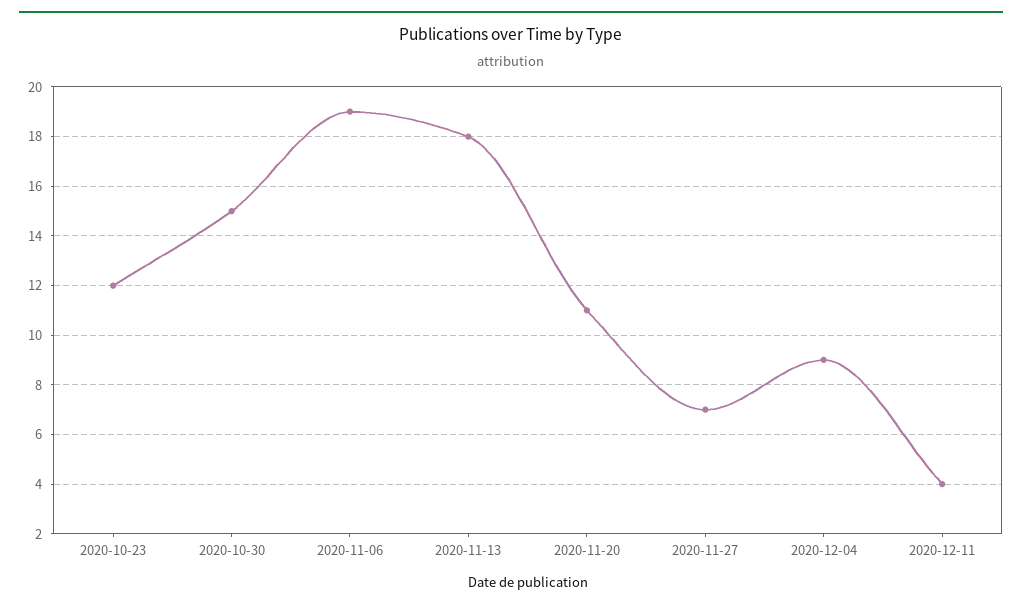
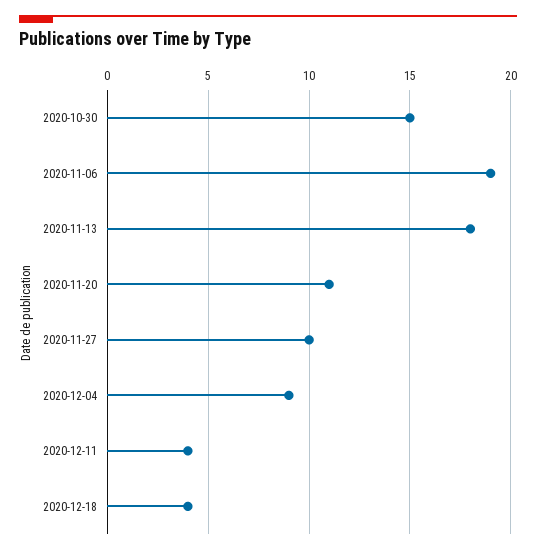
2020-10-23: 12 -> none
2020-11-27: 7 -> 10
2020-12-18: none -> 4

